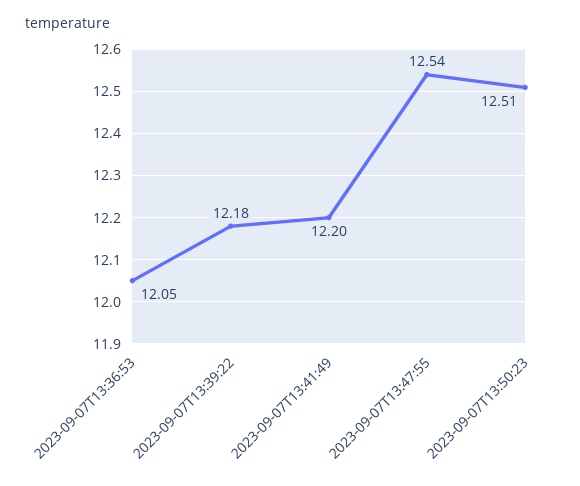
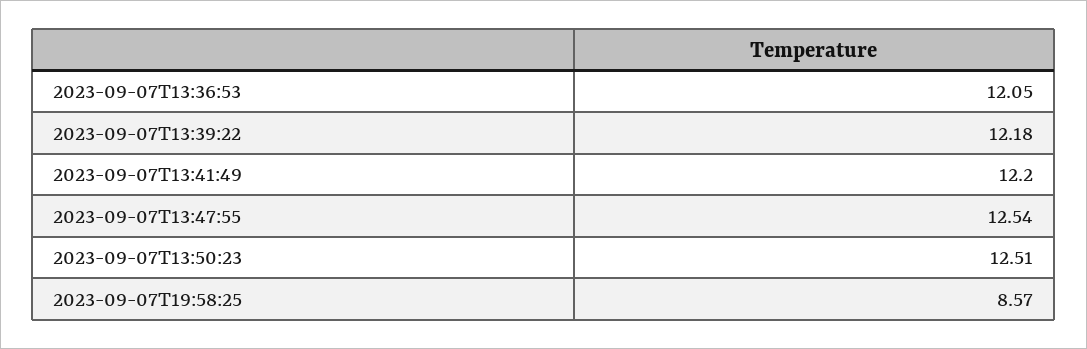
2023-09-07T19:58:25: none -> 8.57

